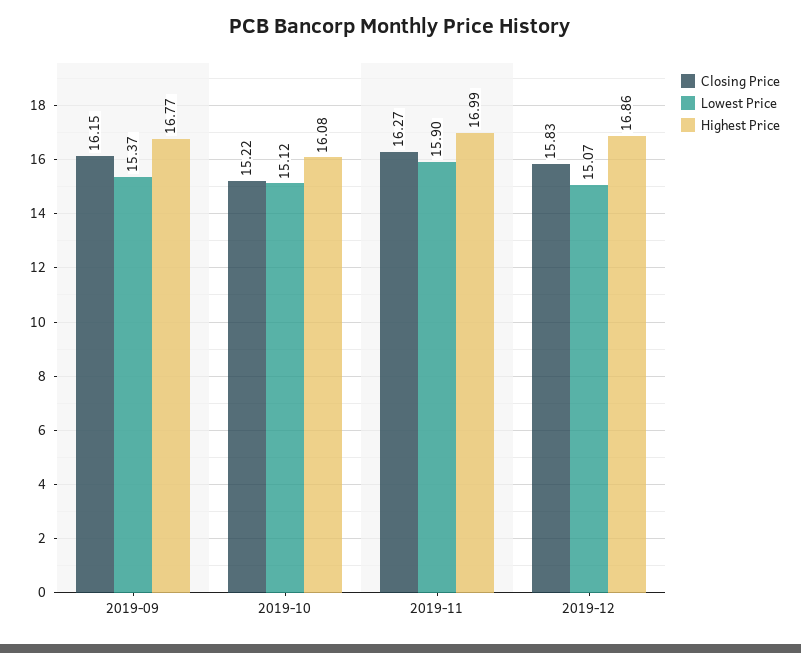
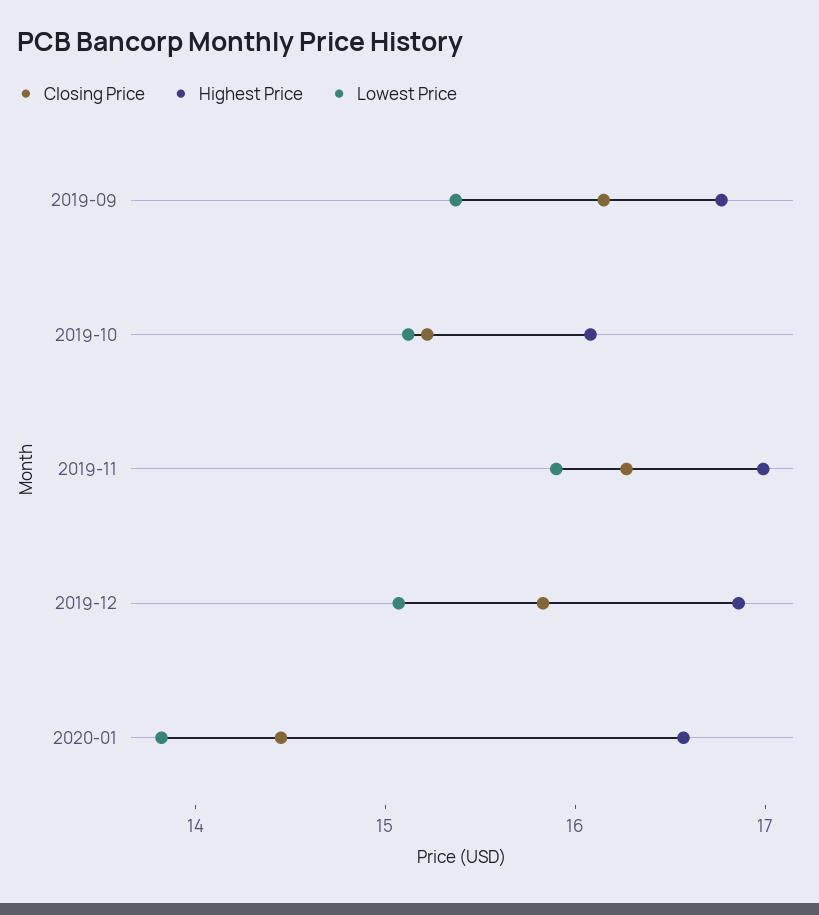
Closing Price, 2020-01: none -> 14.4
Highest Price, 2020-01: none -> 16.6
Lowest Price, 2020-01: none -> 13.8

